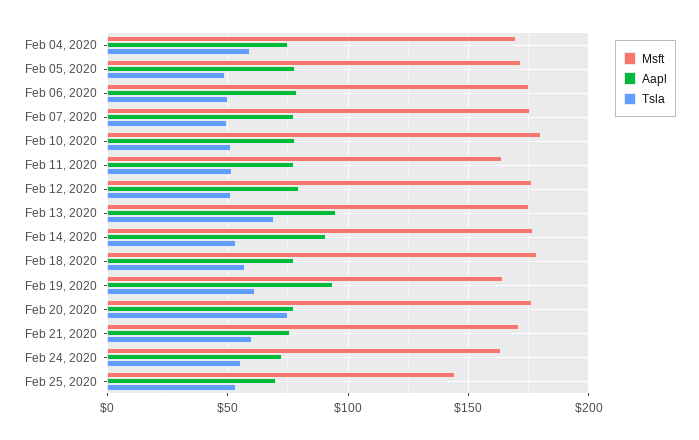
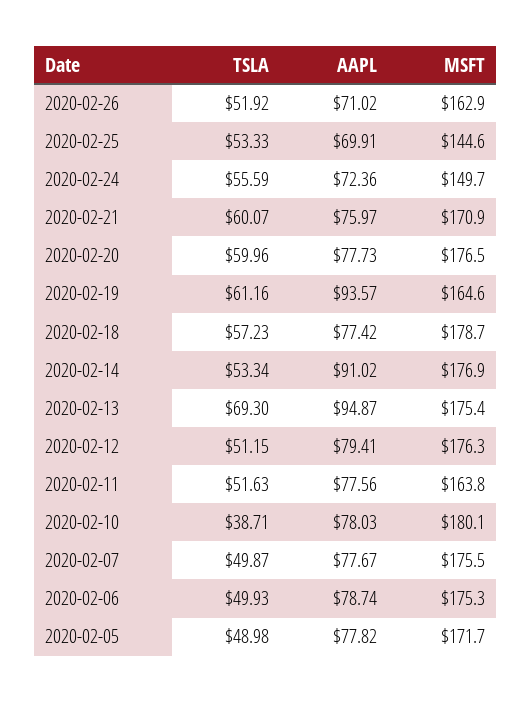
Msft, Feb 04, 2020: 170 -> none
Aapl, Feb 04, 2020: 75 -> none
Tsla, Feb 04, 2020: 60 -> none
Tsla, Feb 10, 2020: 50 -> 38.71
Tsla, Feb 20, 2020: 75 -> 59.96
Msft, Feb 24, 2020: 165 -> 149.7
Tsla, 2020-02-26: none -> 51.92
Aapl, 2020-02-26: none -> 71.02
Msft, 2020-02-26: none -> 162.9

